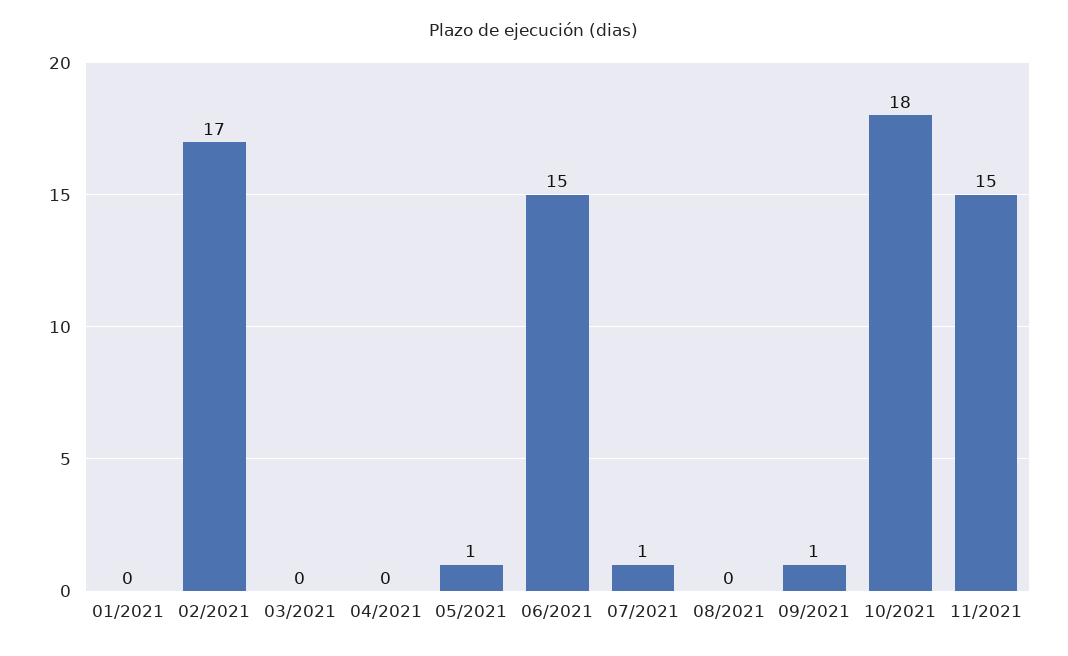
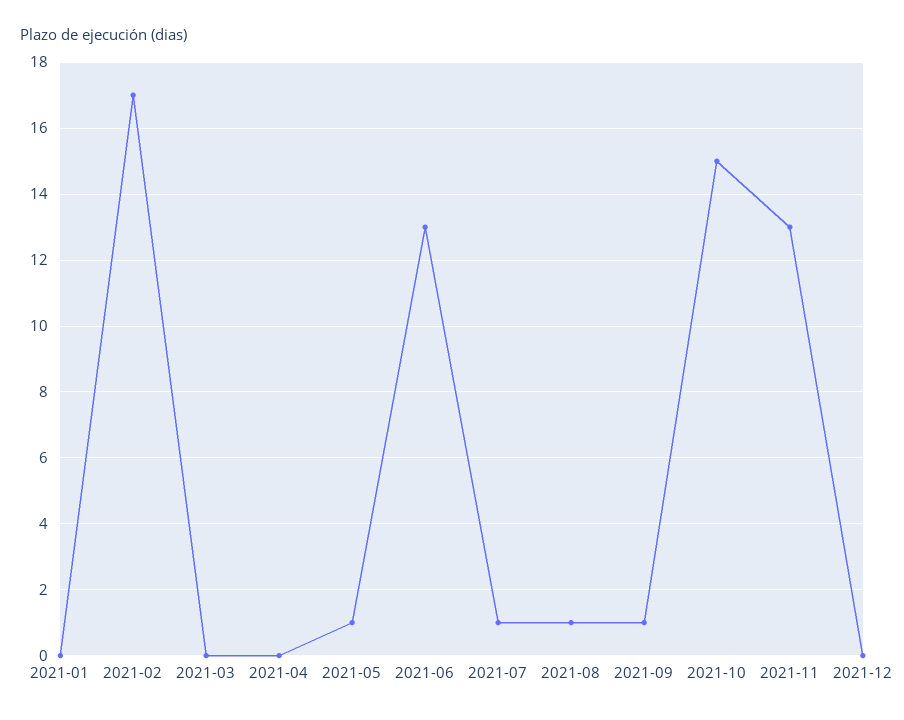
06/2021: 15 -> 13
08/2021: 0 -> 1
10/2021: 18 -> 15
11/2021: 15 -> 13
2021-12: none -> 0

